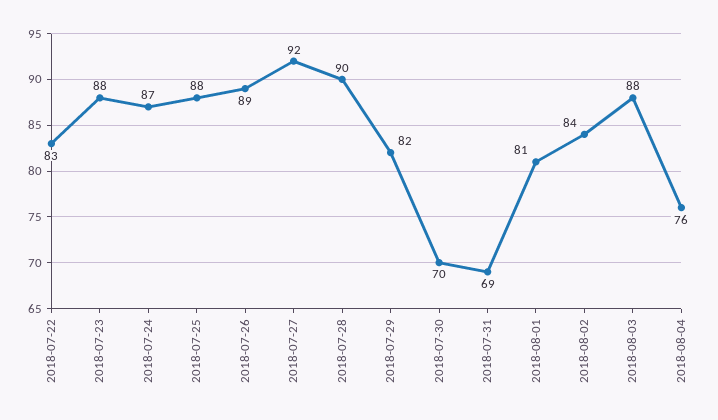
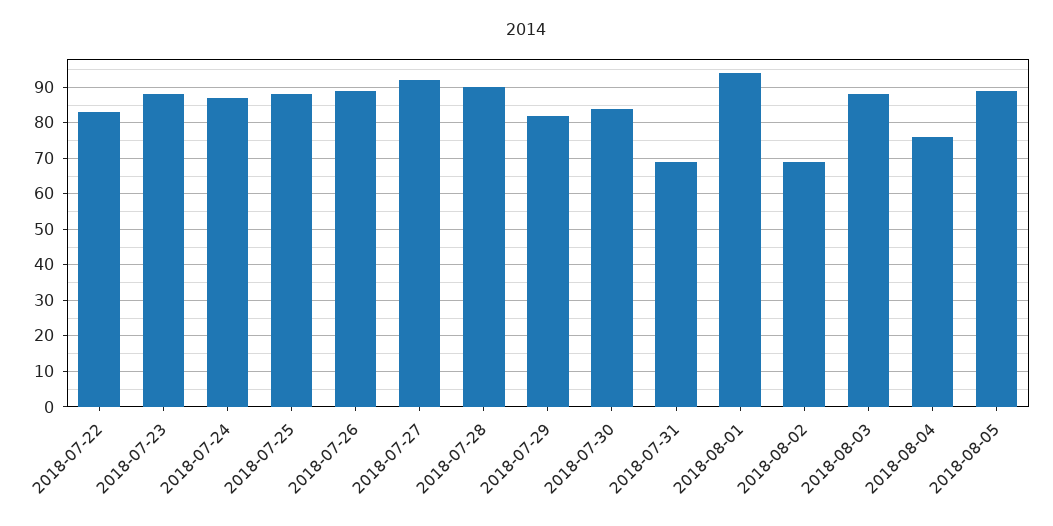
2018-07-30: 70 -> 85
2018-08-01: 81 -> 95
2018-08-02: 84 -> 70
2018-08-05: none -> 90

